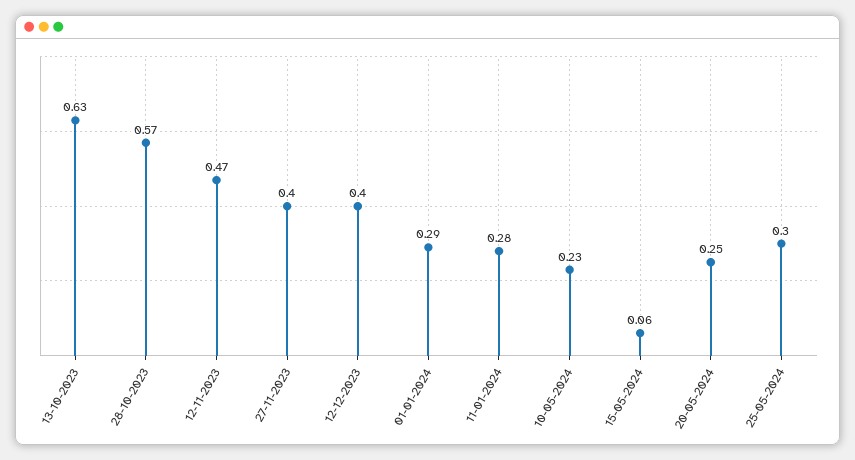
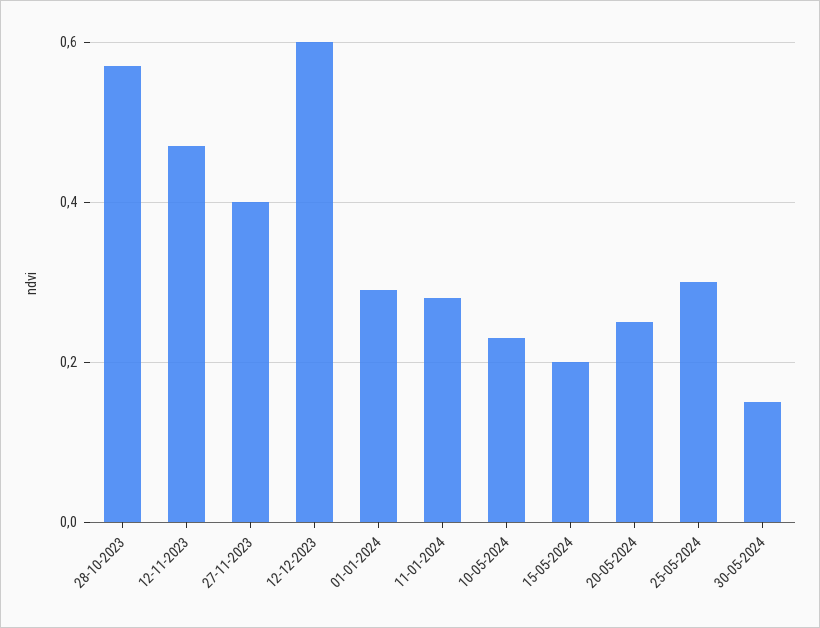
13-10-2023: 0.63 -> none
12-12-2023: 0.4 -> 0.6
15-05-2024: 0.06 -> 0.2
30-05-2024: none -> 0.15

